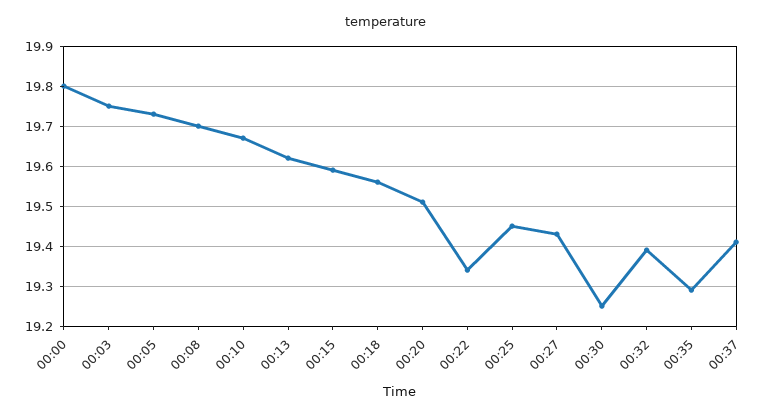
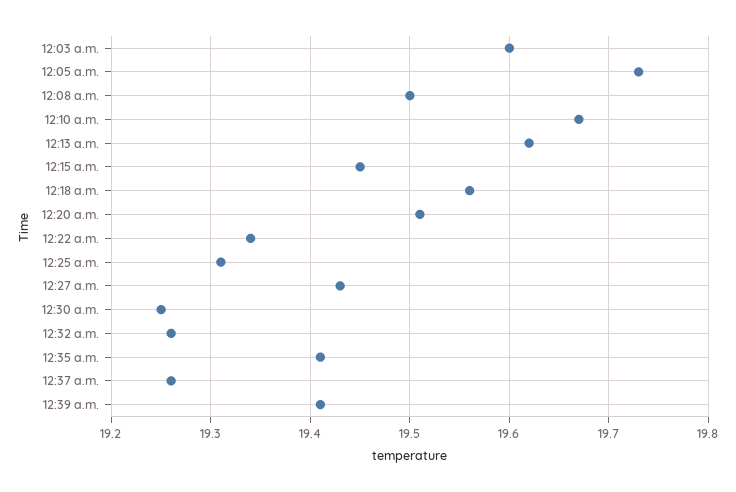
00:00: 19.8 -> none
00:03: 19.75 -> 19.6
00:08: 19.7 -> 19.5
00:15: 19.6 -> 19.45
00:25: 19.45 -> 19.31
00:32: 19.4 -> 19.26
00:35: 19.3 -> 19.41
00:37: 19.4 -> 19.26
12:39 a.m.: none -> 19.41

